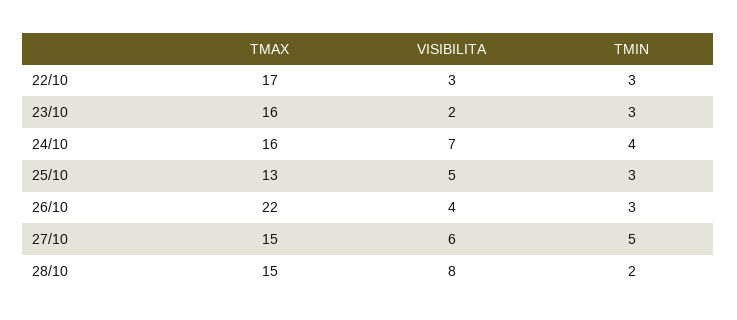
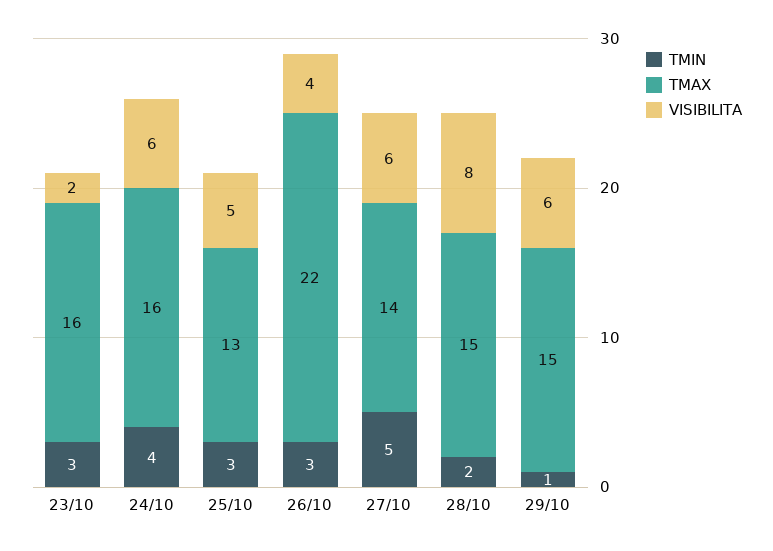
TMAX, 22/10: 17 -> none
VISIBILITA, 22/10: 3 -> none
TMIN, 22/10: 3 -> none
VISIBILITA, 24/10: 7 -> 6
TMAX, 27/10: 15 -> 14
TMIN, 29/10: none -> 1
TMAX, 29/10: none -> 15
VISIBILITA, 29/10: none -> 6

